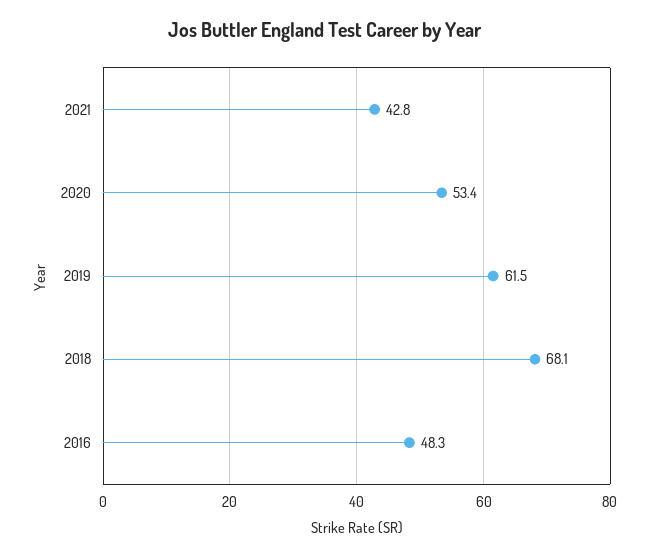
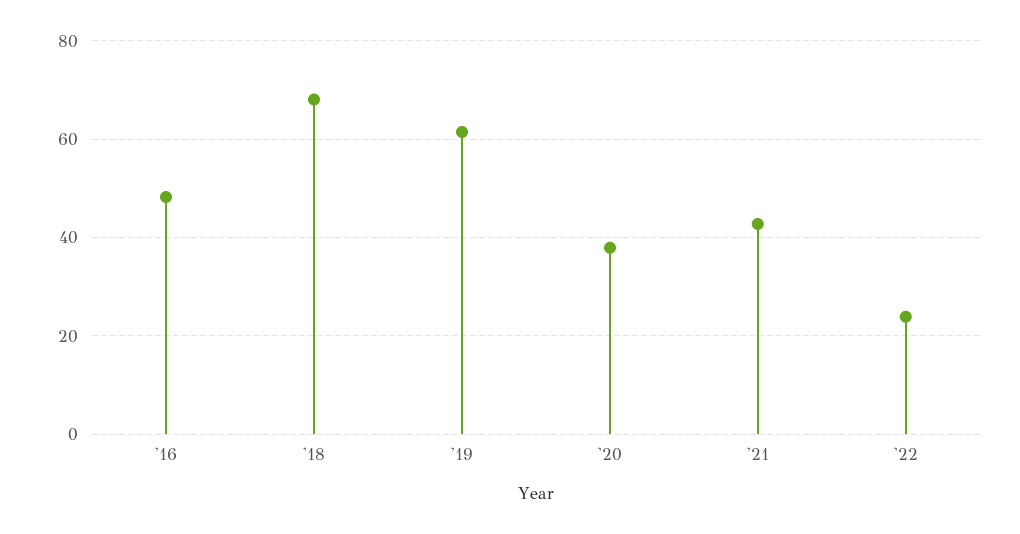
2020: 53.4 -> 38
'22: none -> 24

